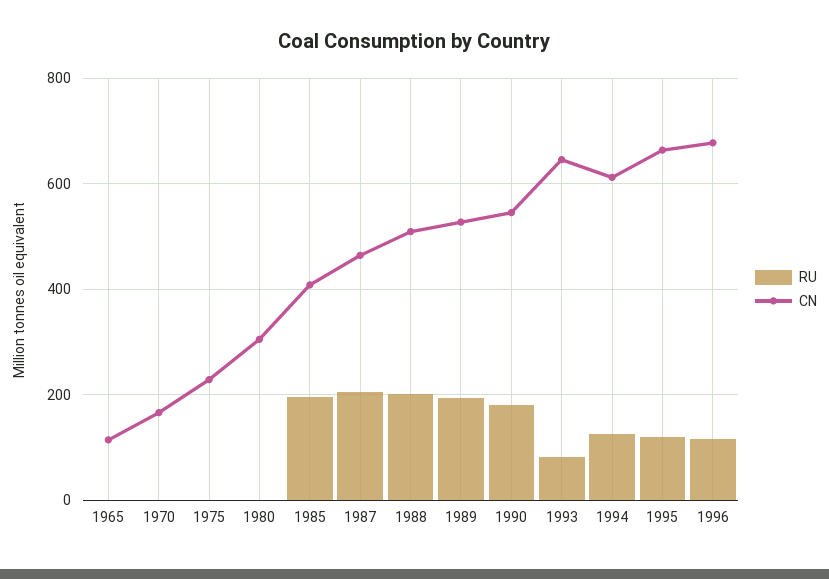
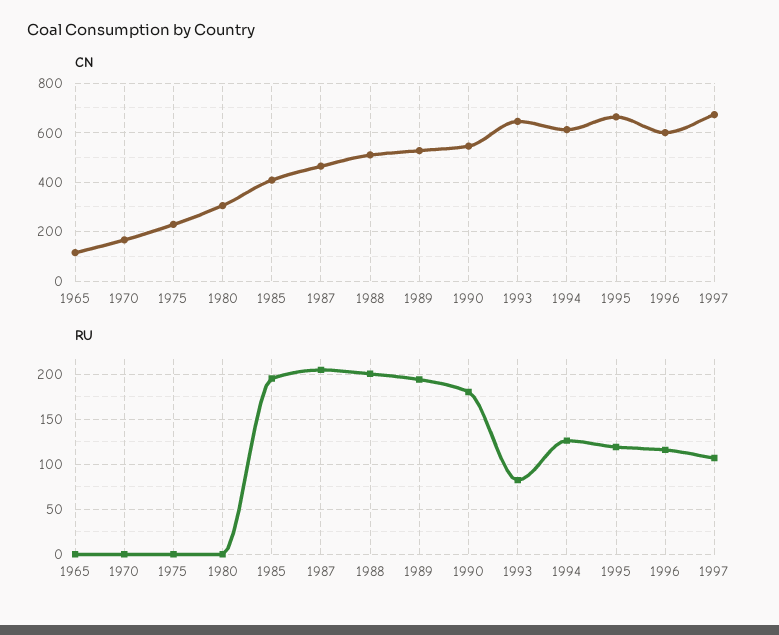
CN, 1996: 680 -> 600
CN, 1997: none -> 675
RU, 1997: none -> 110

